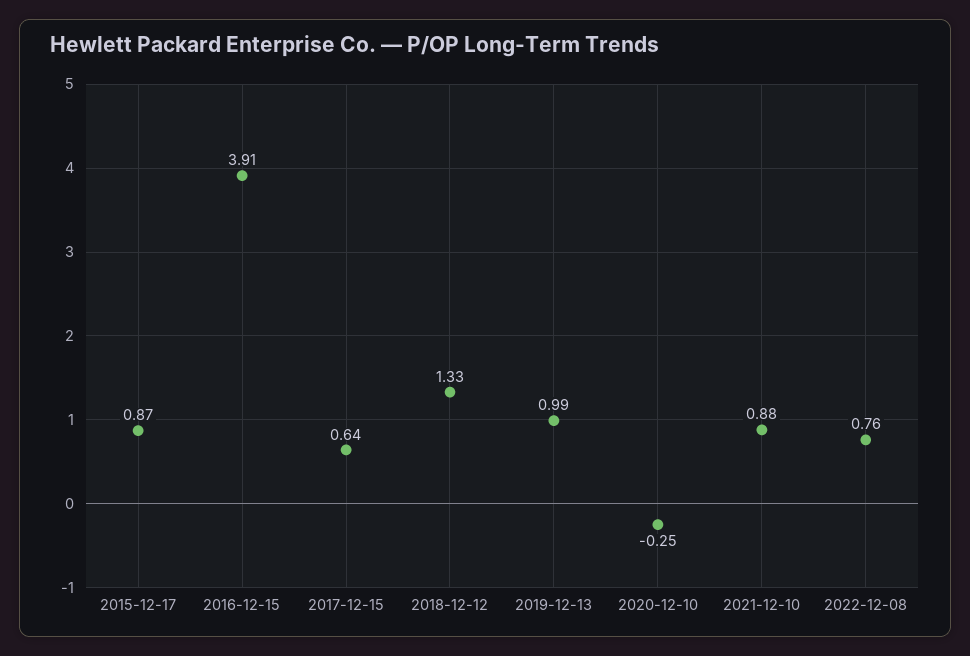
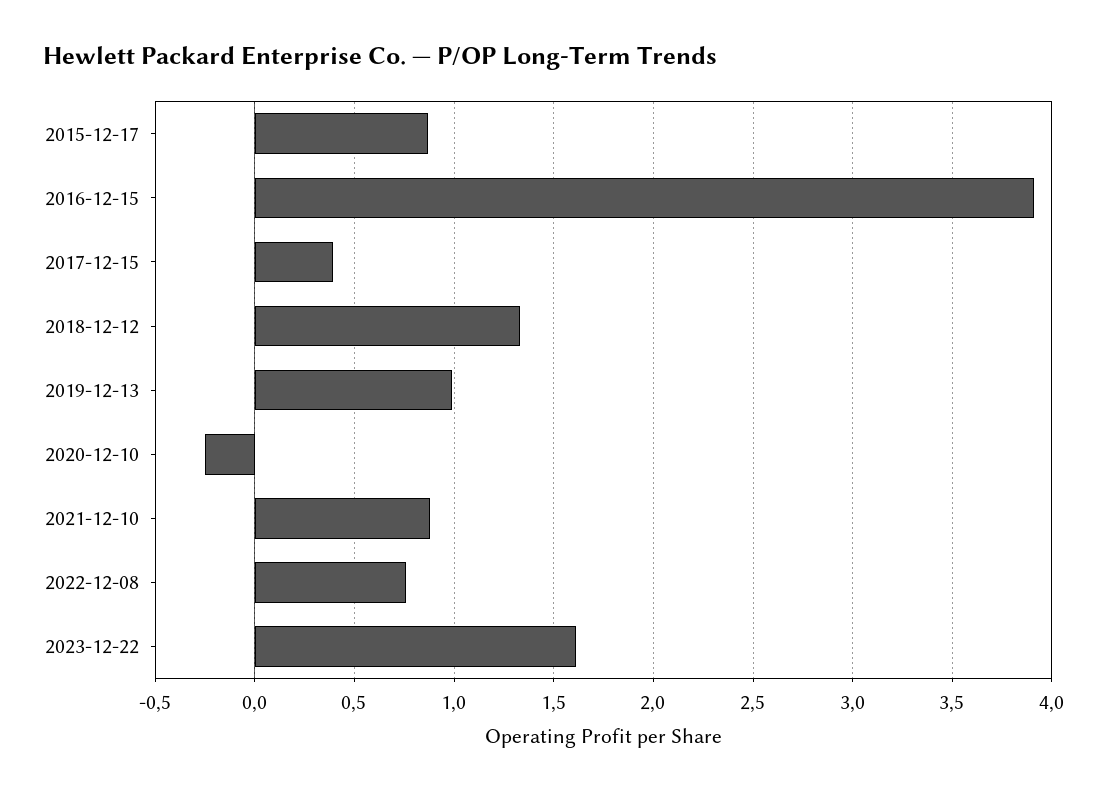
2017-12-15: 0.64 -> 0.4
2023-12-22: none -> 1.6

